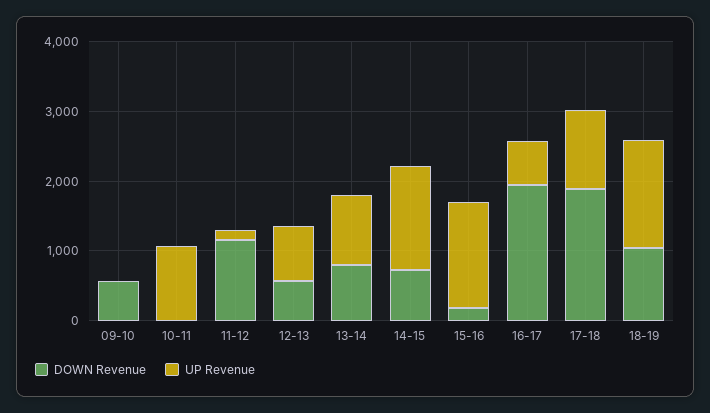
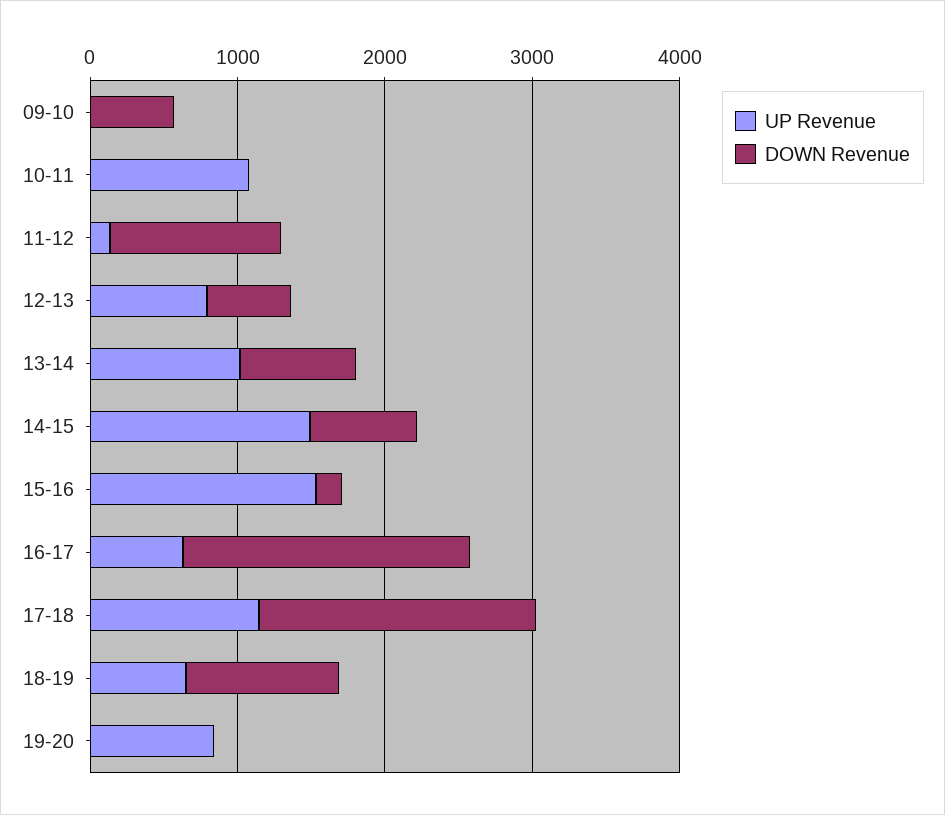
UP Revenue, 18-19: 1600 -> 600
UP Revenue, 19-20: none -> 800
DOWN Revenue, 19-20: none -> 0

